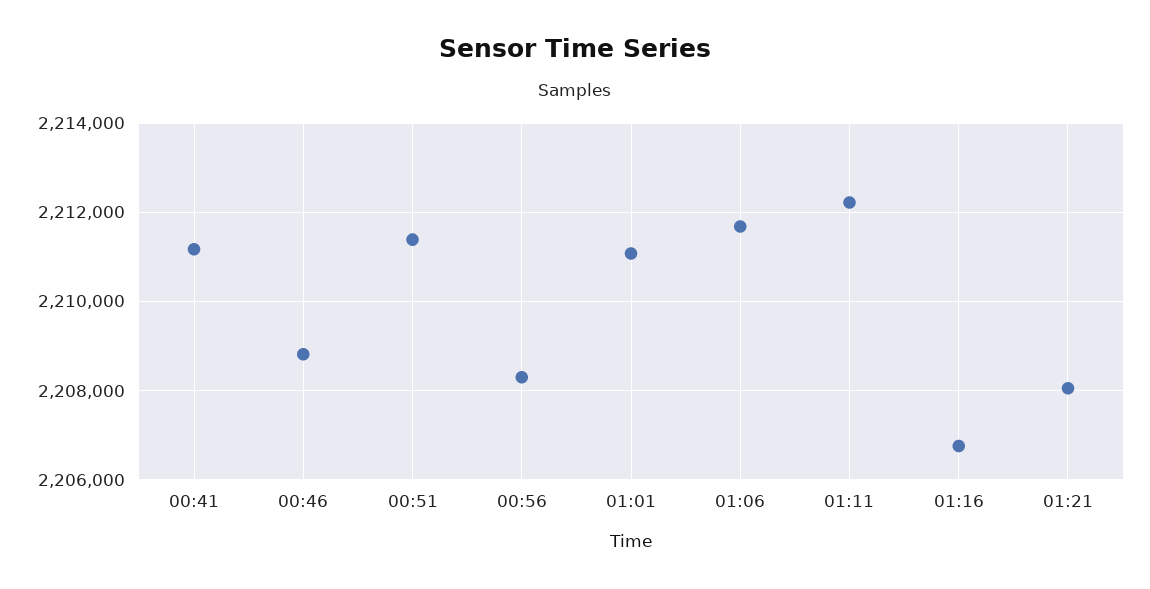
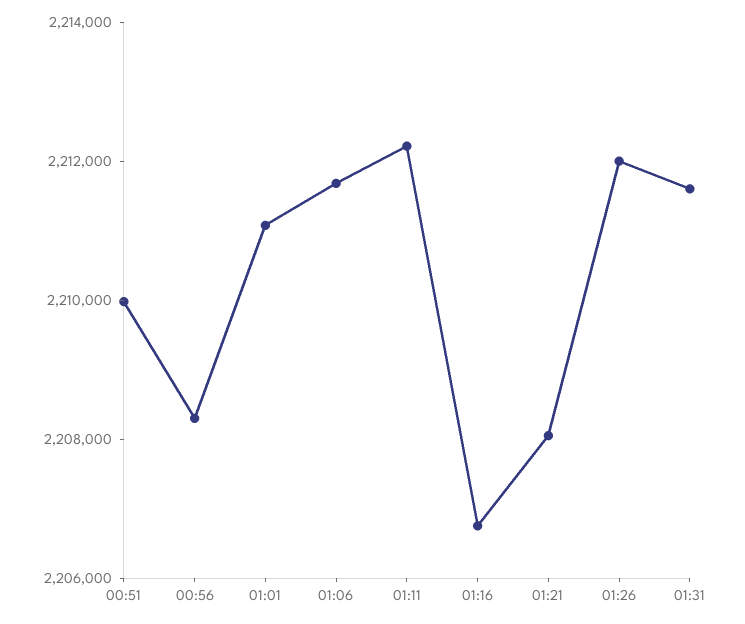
00:41: 2211200 -> none
00:46: 2208800 -> none
00:51: 2211400 -> 2210000
01:26: none -> 2212000
01:31: none -> 2211500

